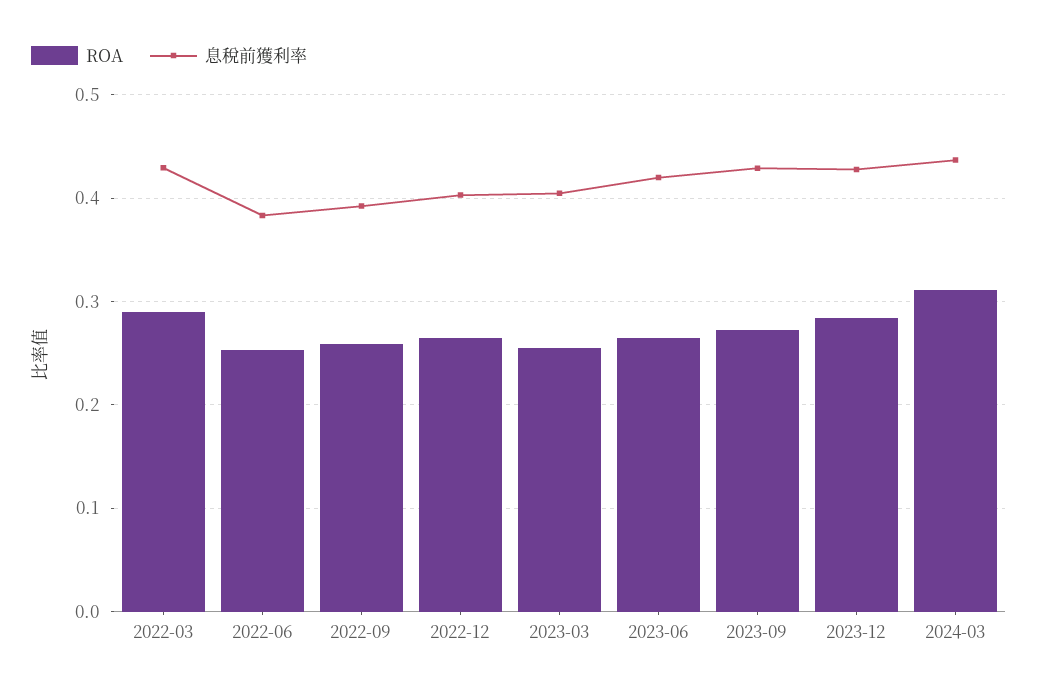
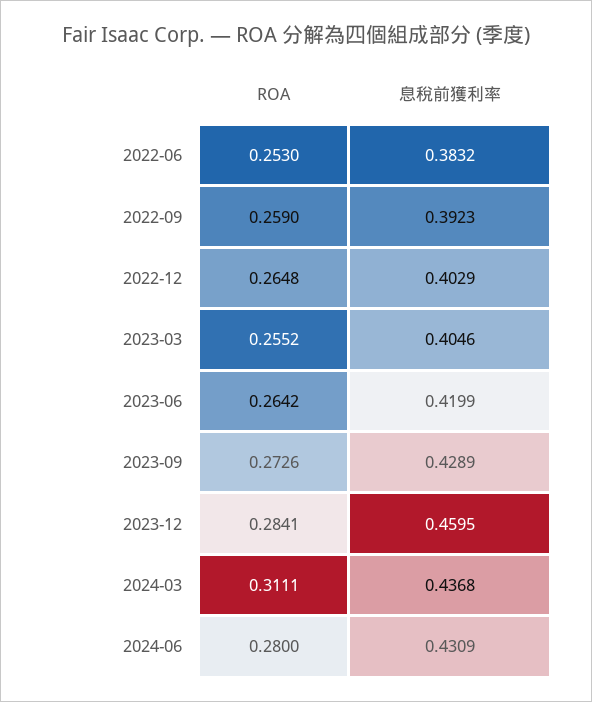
ROA, 2022-03: 0.29 -> none
息稅前獲利率, 2022-03: 0.43 -> none
息稅前獲利率, 2023-12: 0.43 -> 0.4595
ROA, 2024-06: none -> 0.28
息稅前獲利率, 2024-06: none -> 0.4309

